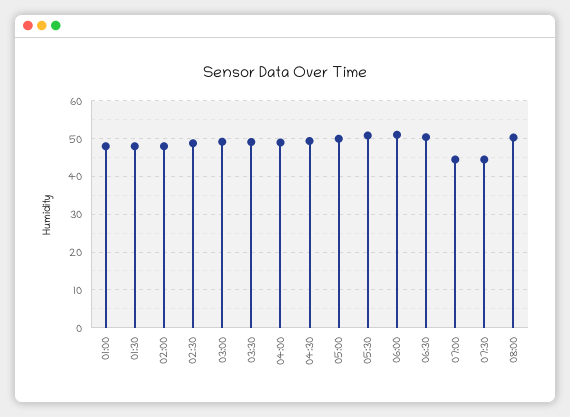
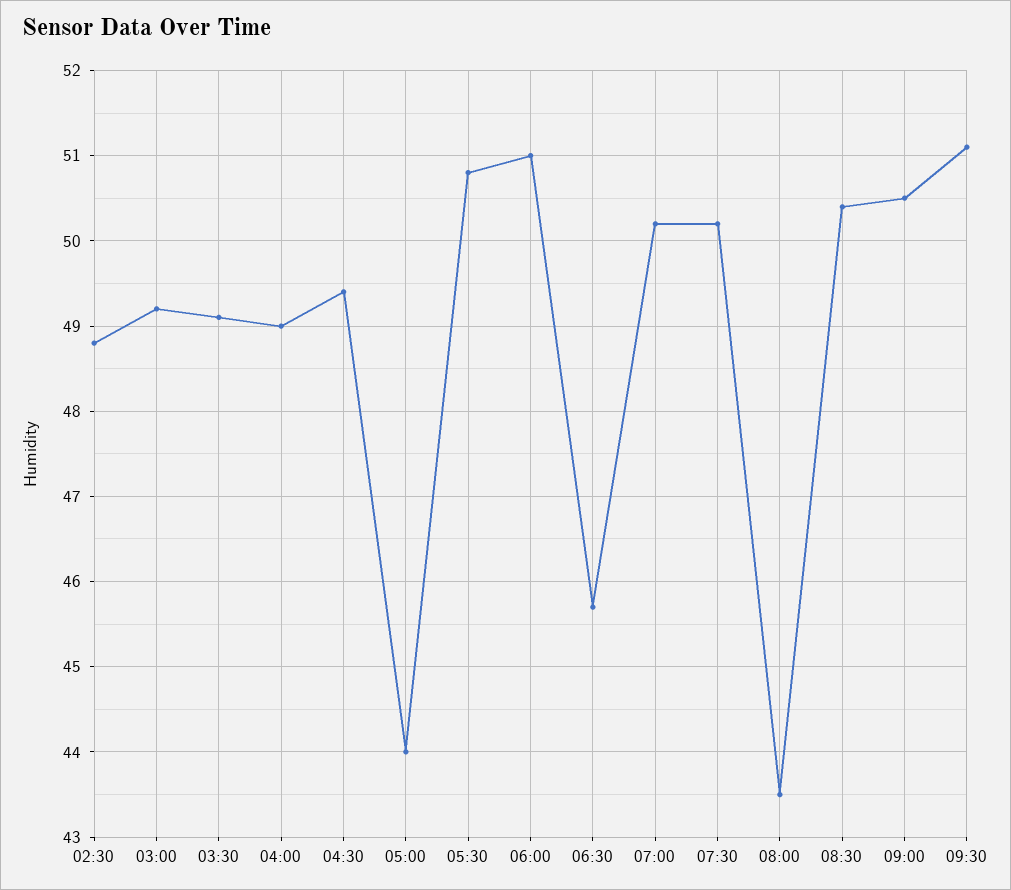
01:00: 48 -> none
01:30: 48 -> none
02:00: 48 -> none
05:00: 50 -> 44
06:30: 50 -> 45.7
07:00: 44 -> 50.2
07:30: 44 -> 50.2
08:00: 50 -> 43.5
08:30: none -> 50.4
09:00: none -> 50.5
09:30: none -> 51.1

